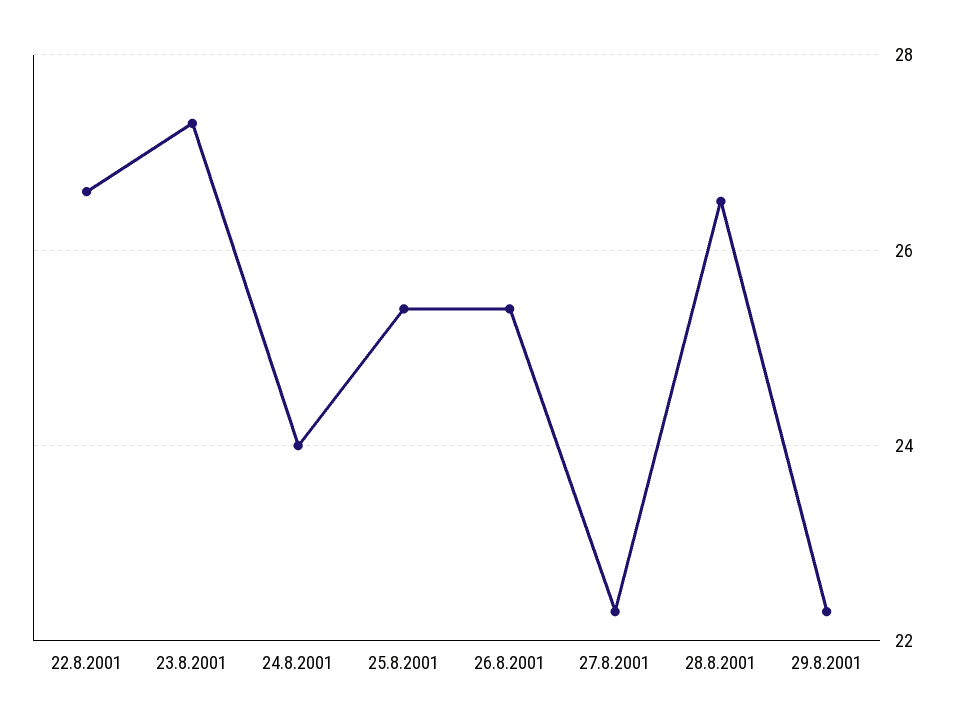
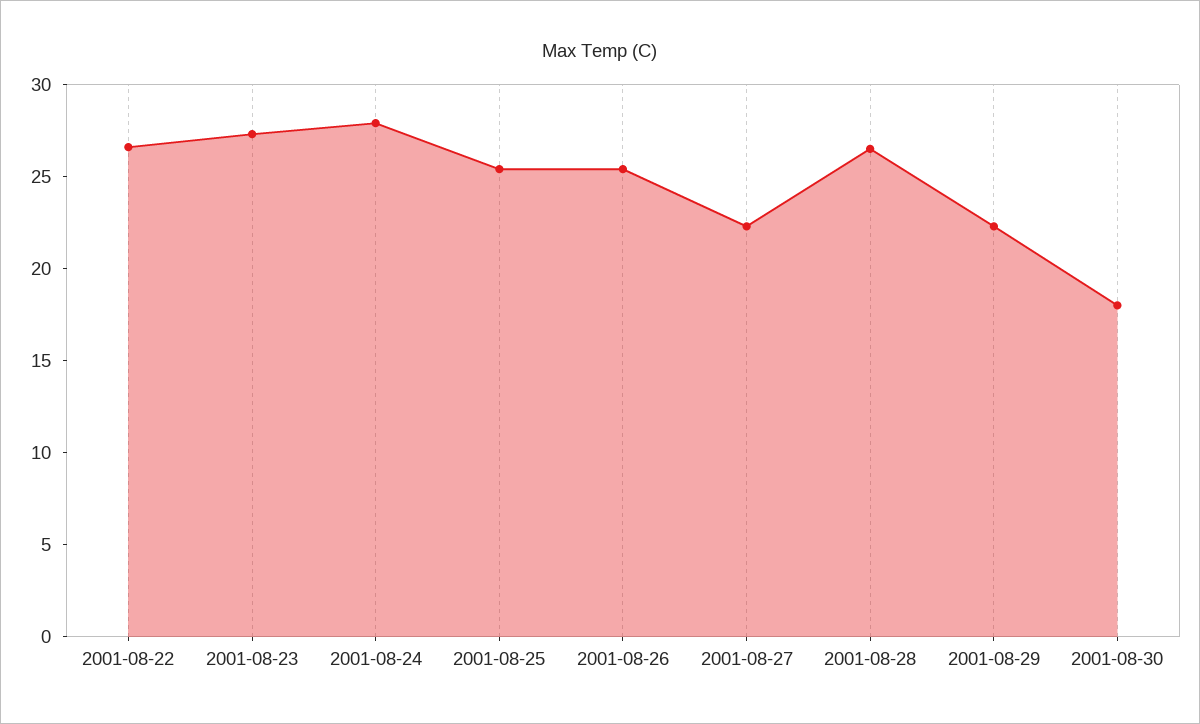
24.8.2001: 24 -> 28
2001-08-30: none -> 18

